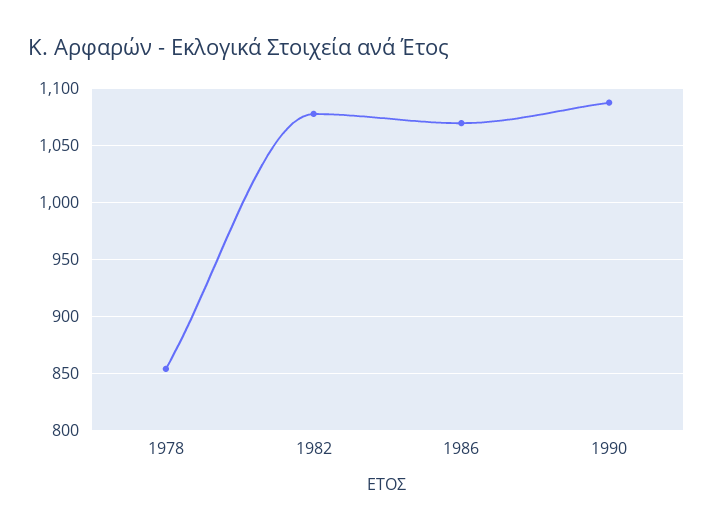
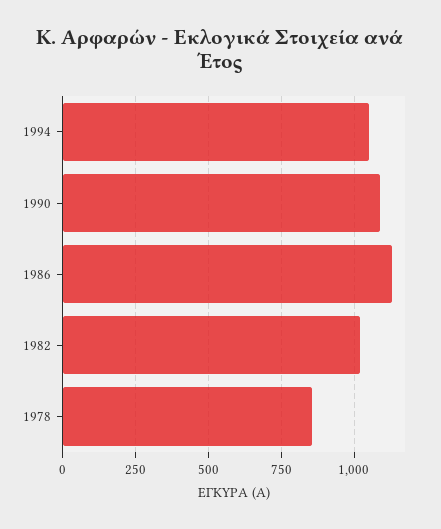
1982: 1080 -> 1025
1986: 1070 -> 1125
1994: none -> 1050

